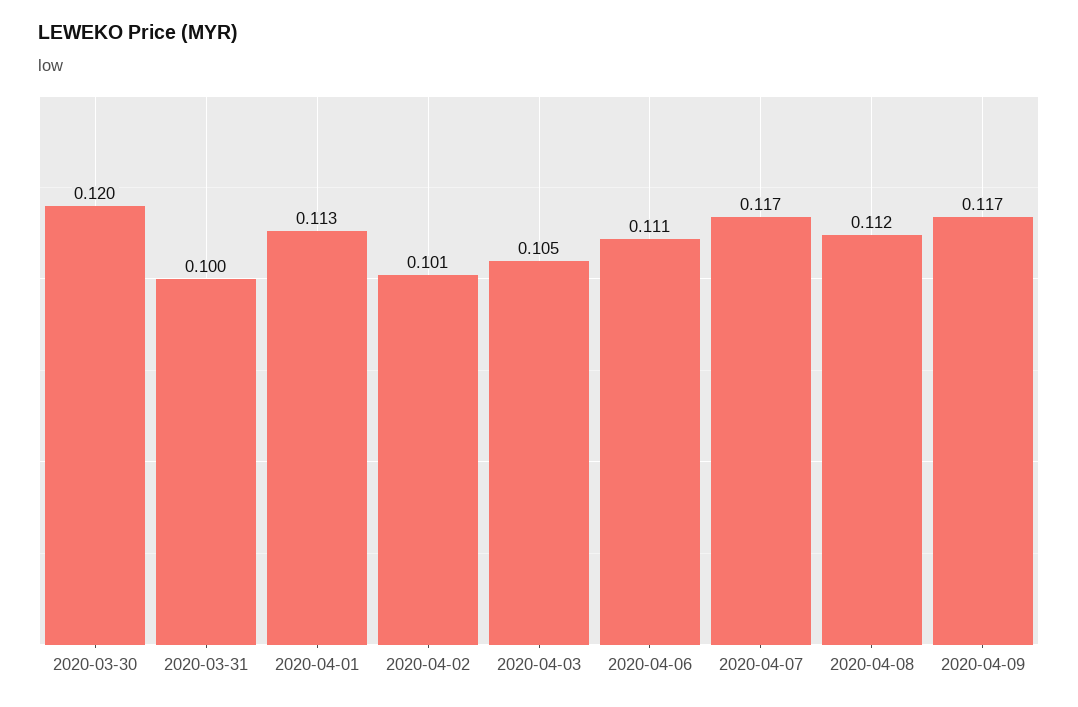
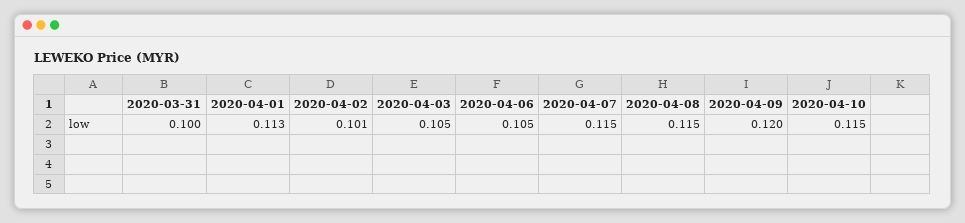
2020-03-30: 0.12 -> none
2020-04-06: 0.111 -> 0.105
2020-04-07: 0.117 -> 0.115
2020-04-08: 0.112 -> 0.115
2020-04-09: 0.117 -> 0.12
2020-04-10: none -> 0.115

